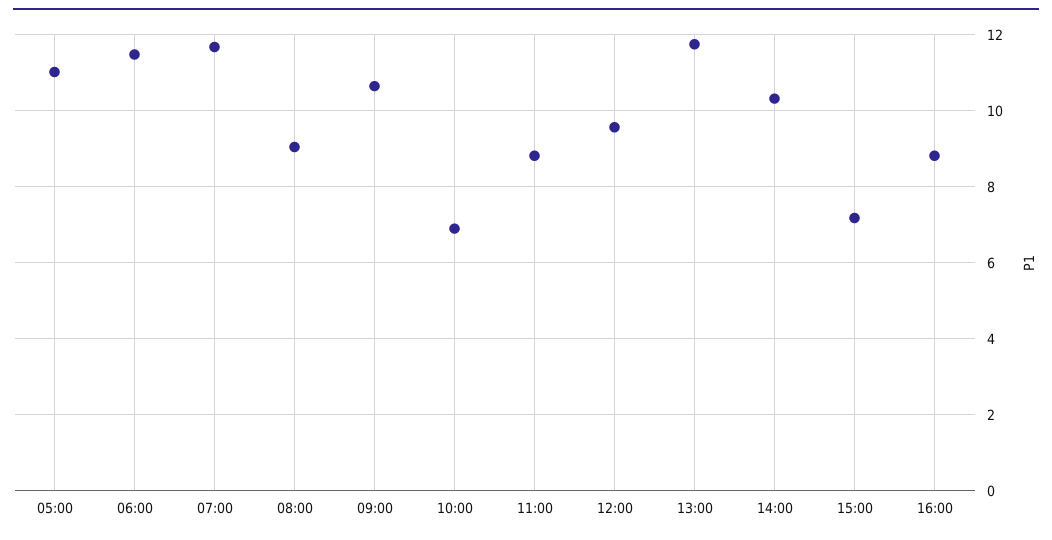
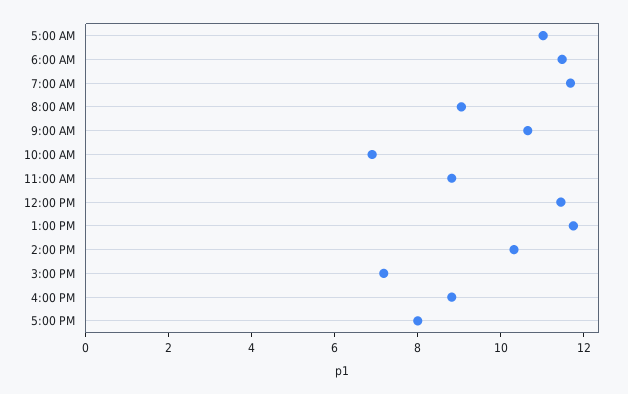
12:00: 9.6 -> 11.5
5:00 PM: none -> 8

